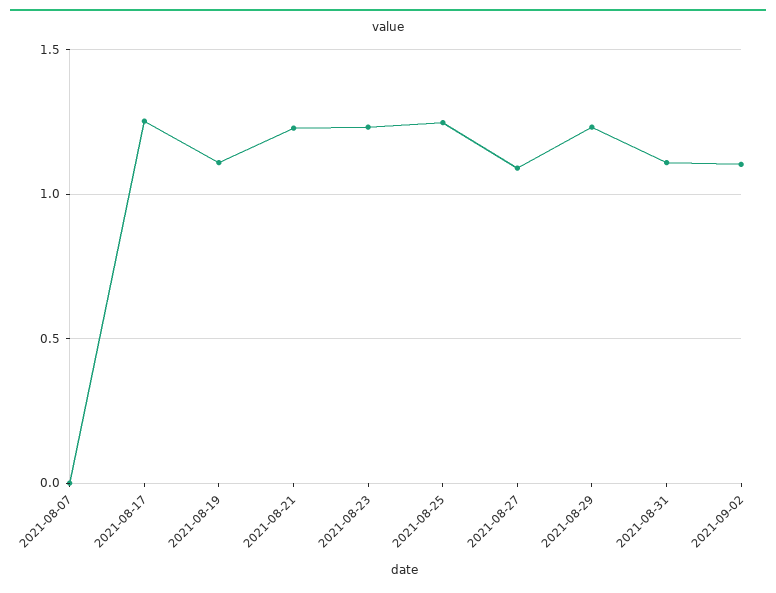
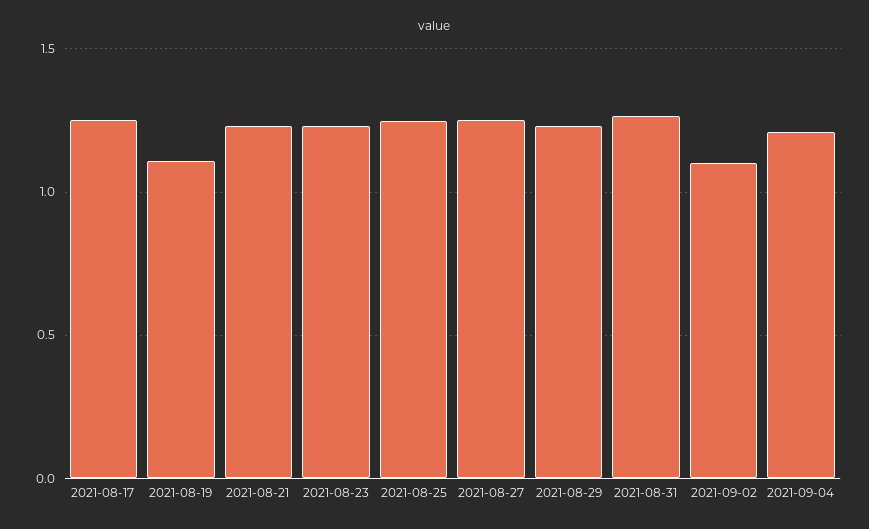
2021-08-07: 0 -> none
2021-08-27: 1.1 -> 1.25
2021-08-31: 1.1 -> 1.25
2021-09-04: none -> 1.2

